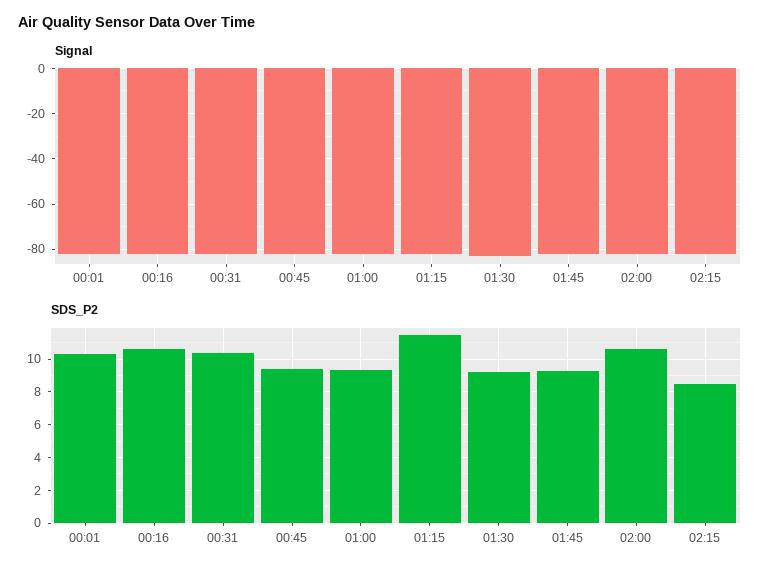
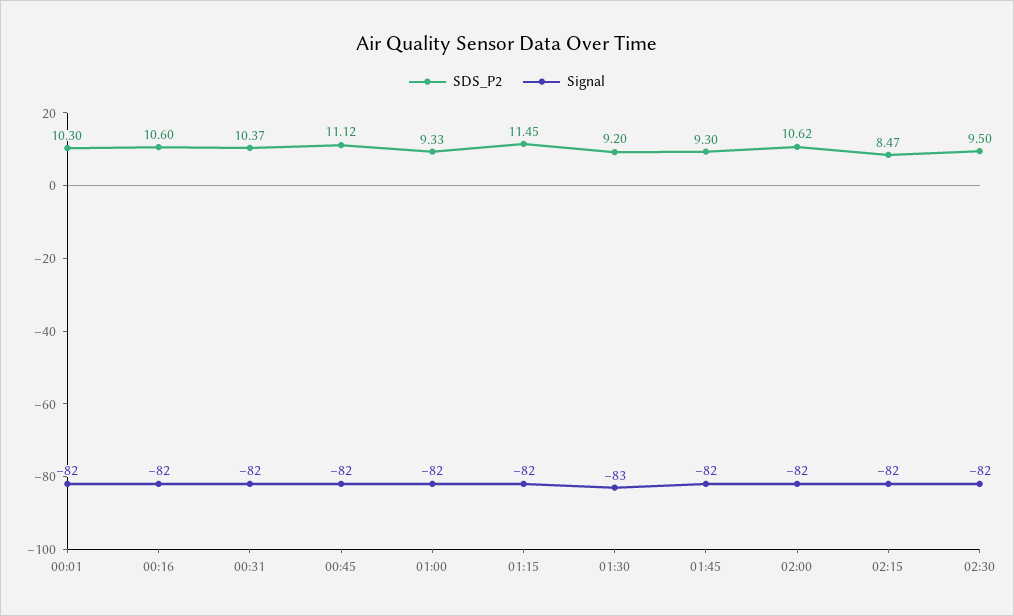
SDS_P2, 00:45: 9.5 -> 11.12
SDS_P2, 02:30: none -> 9.5
Signal, 02:30: none -> -82

